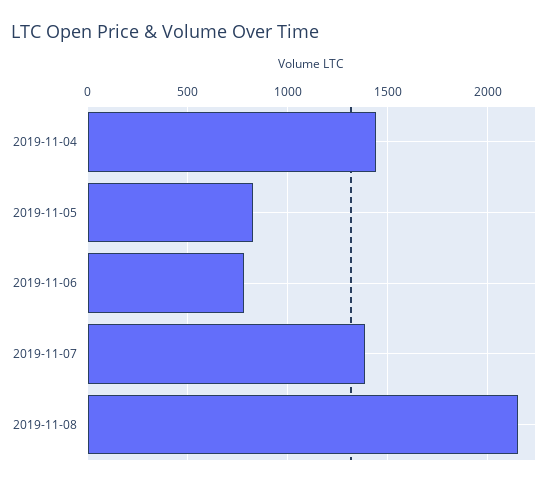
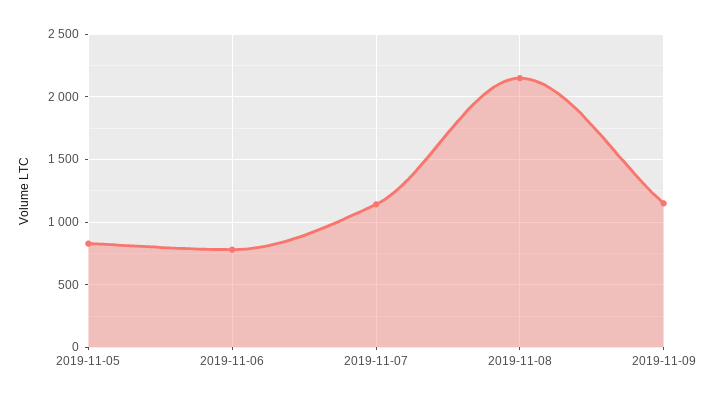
2019-11-04: 1450 -> none
2019-11-07: 1400 -> 1150
2019-11-09: none -> 1150

